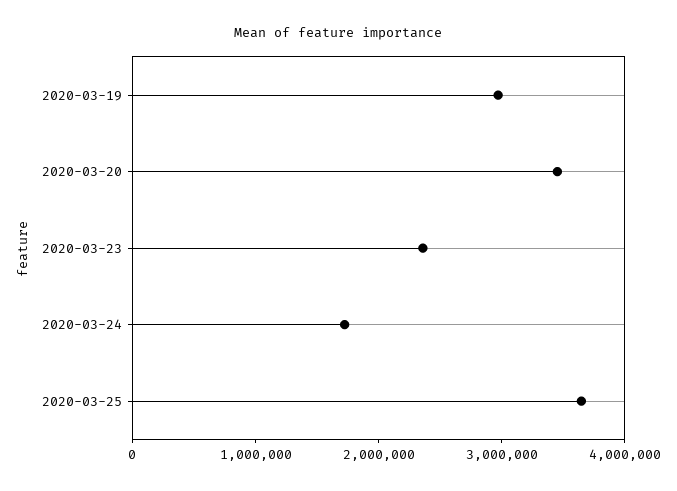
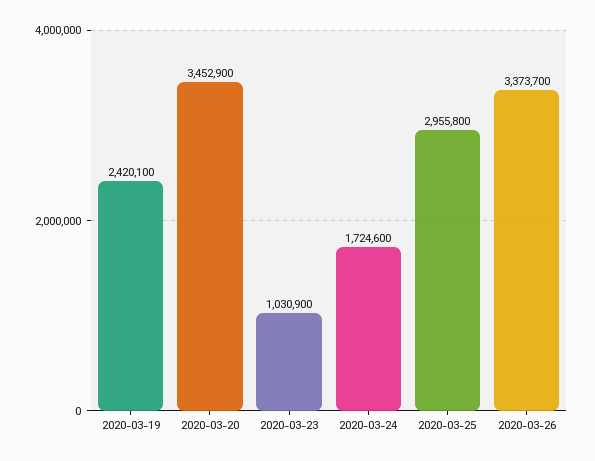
2020-03-19: 3000000 -> 2420100
2020-03-23: 2400000 -> 1030900
2020-03-25: 3600000 -> 2955800
2020-03-26: none -> 3373700

